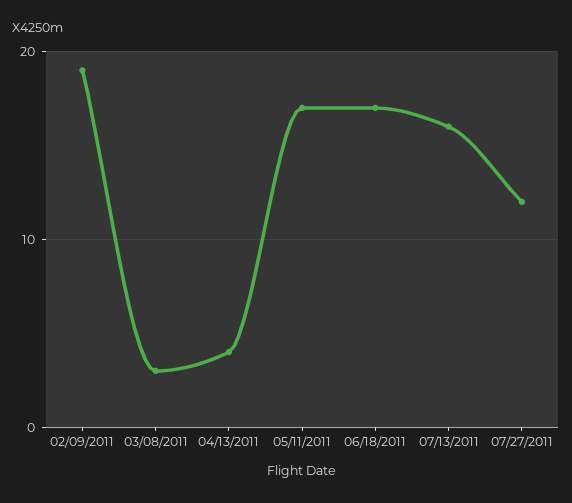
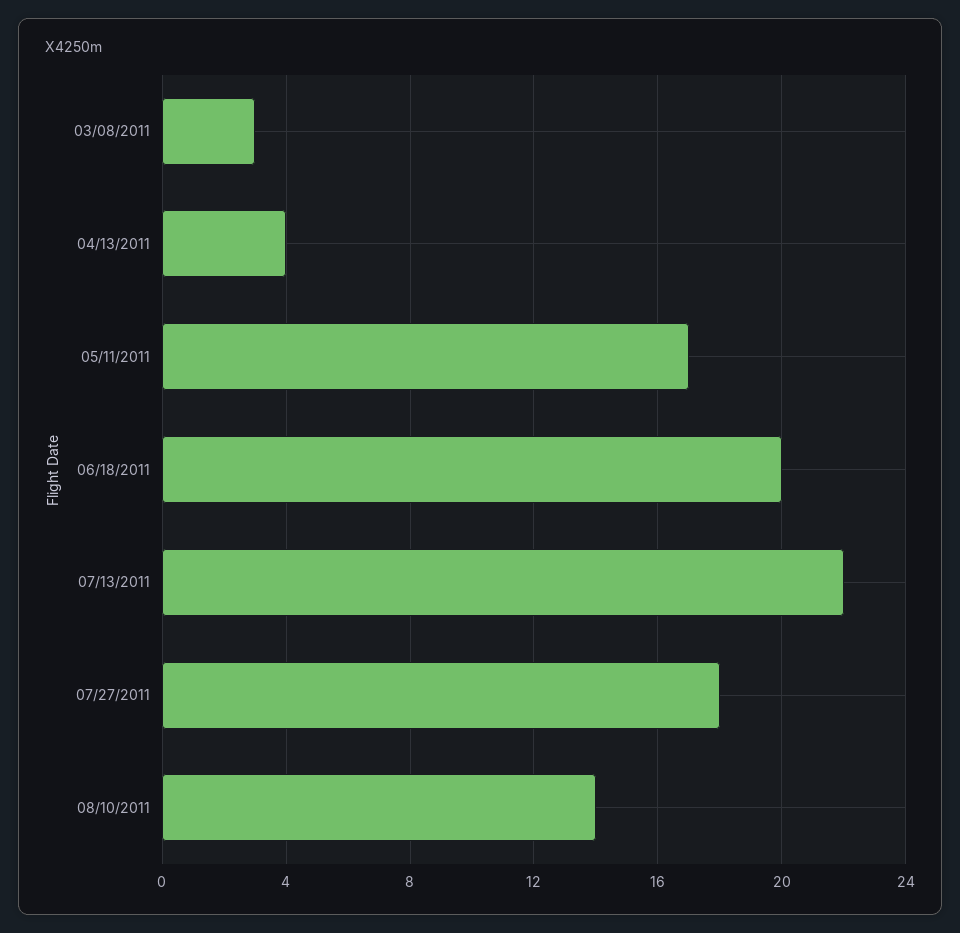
02/09/2011: 19 -> none
06/18/2011: 17 -> 20
07/13/2011: 16 -> 22
07/27/2011: 12 -> 18
08/10/2011: none -> 14

